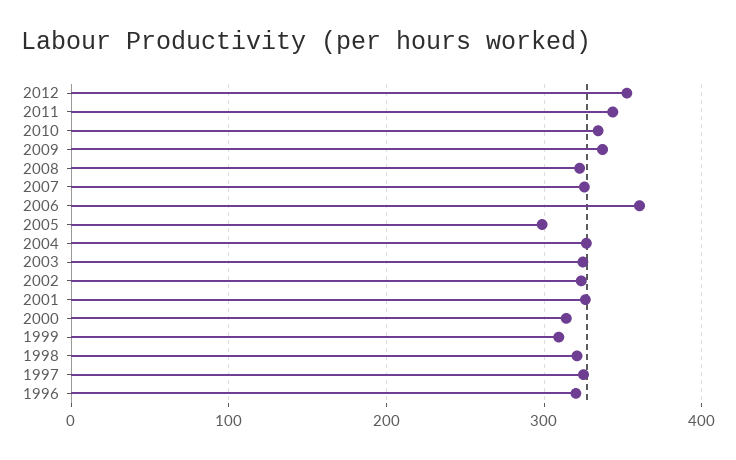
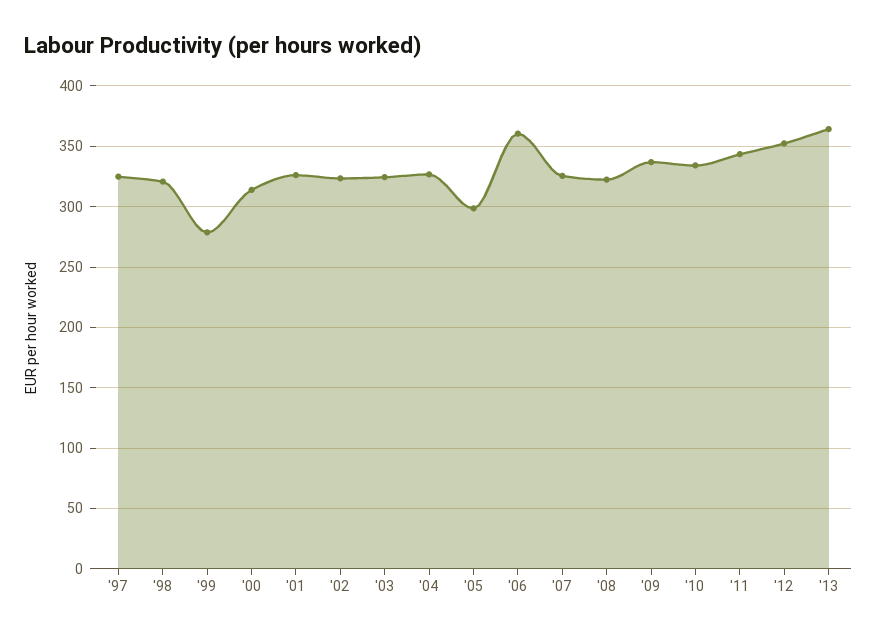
1999: 310 -> 280
1996: 320 -> none
'13: none -> 365

